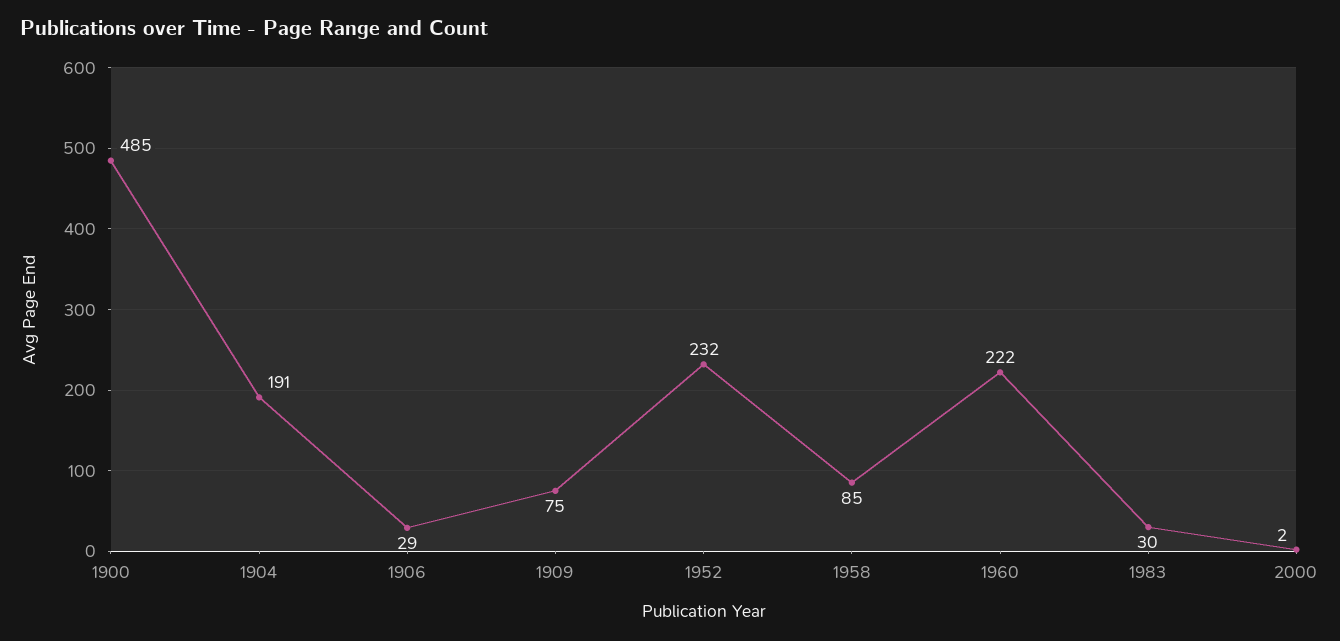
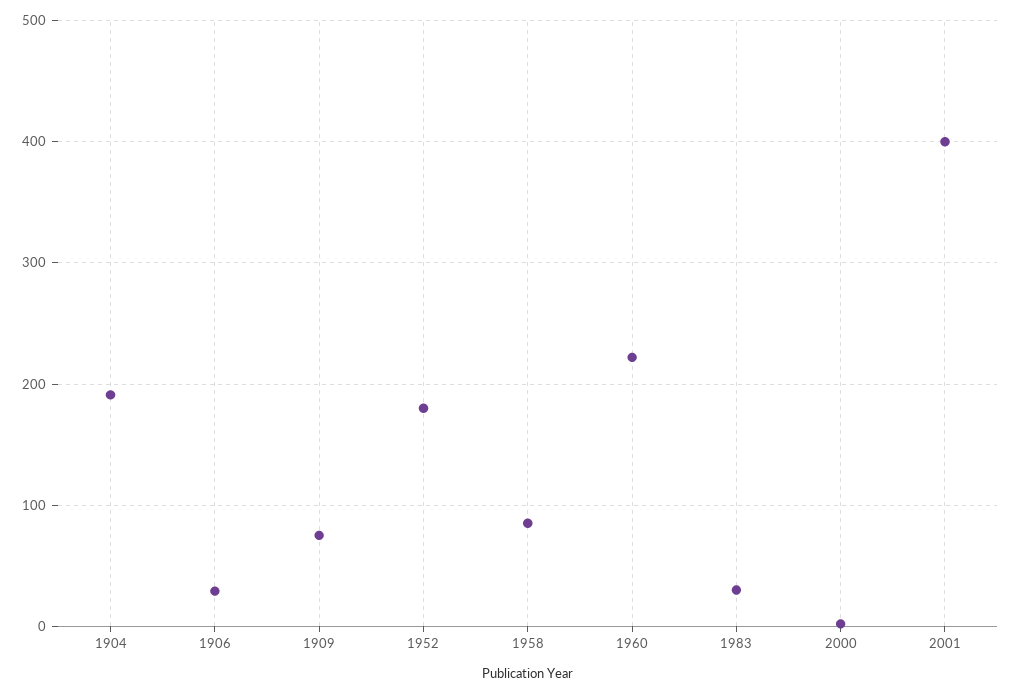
1900: 485 -> none
1952: 232 -> 180
2001: none -> 400

